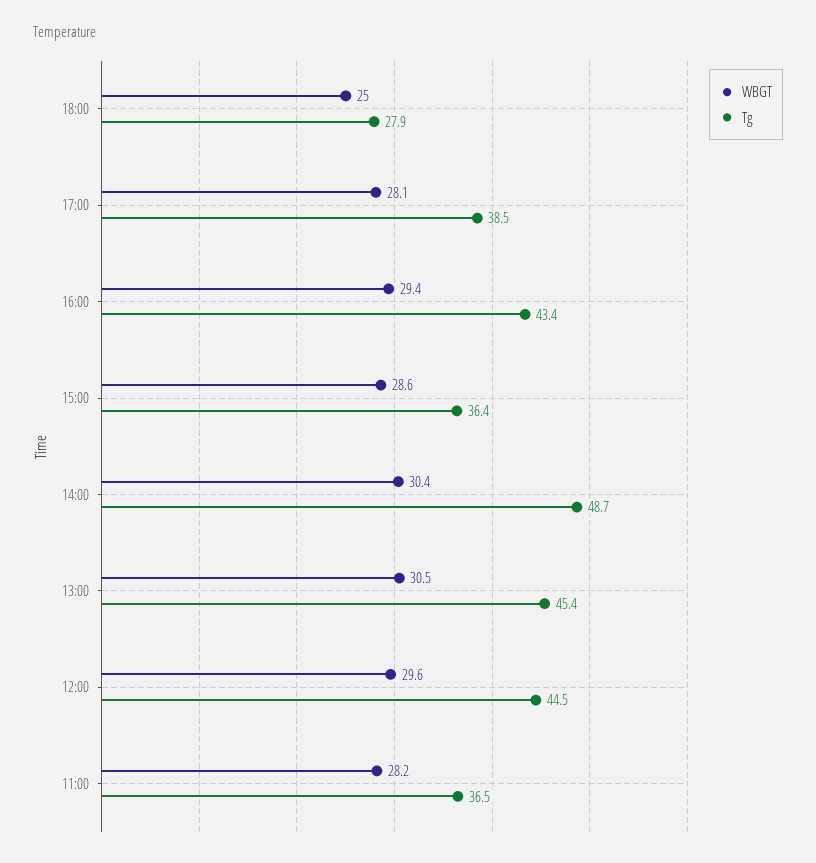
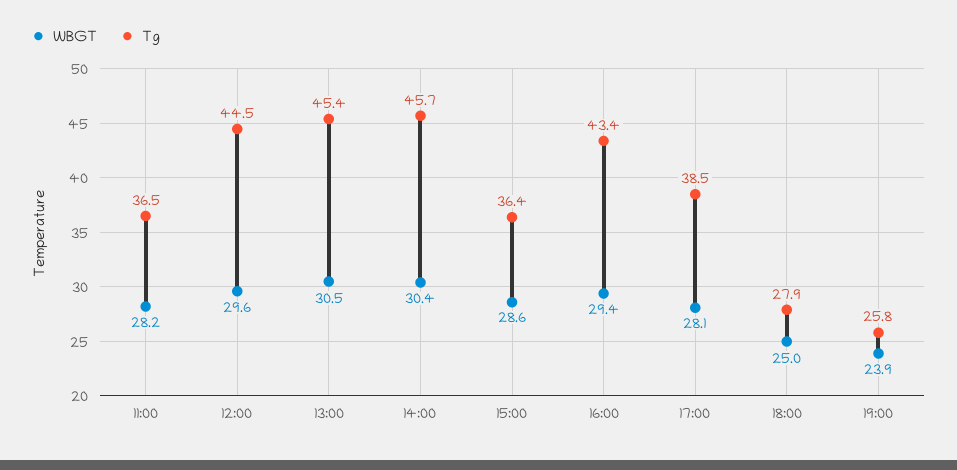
Tg, 14:00: 48.7 -> 45.7
WBGT, 19:00: none -> 23.9
Tg, 19:00: none -> 25.8

